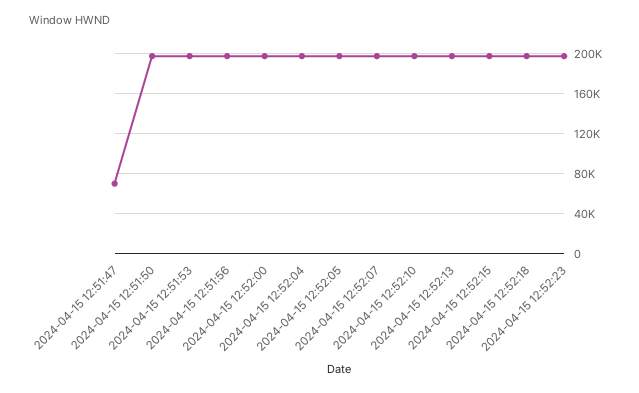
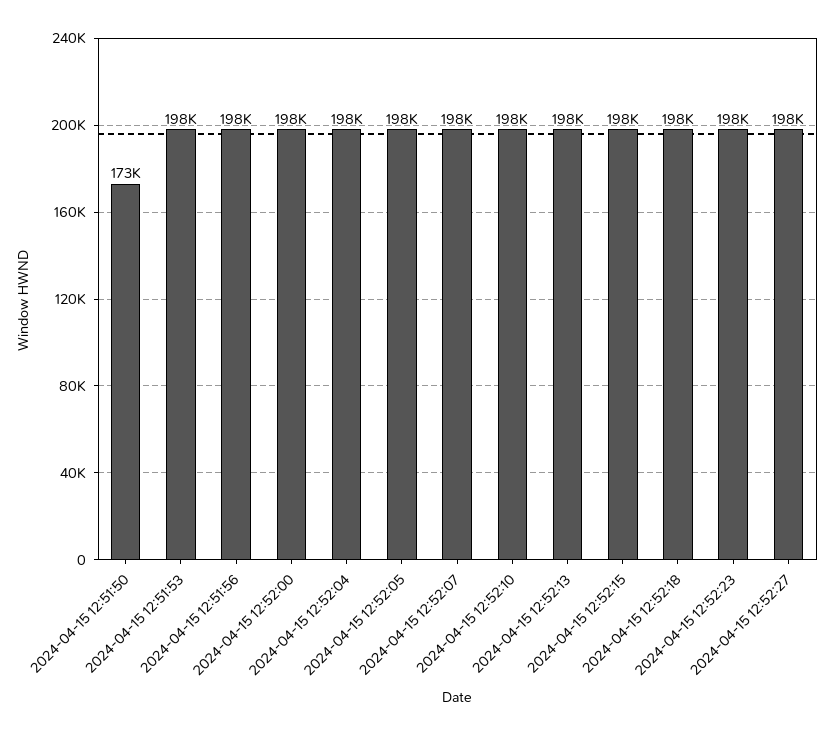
2024-04-15 12:51:47: 70000 -> none
2024-04-15 12:51:50: 200000 -> 173000
2024-04-15 12:52:27: none -> 198000

